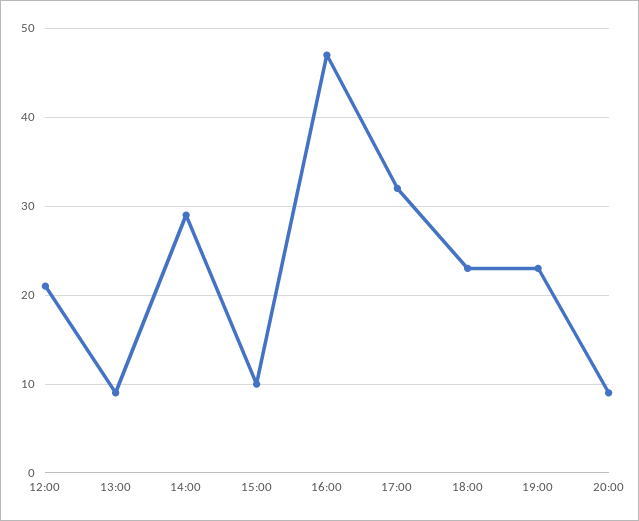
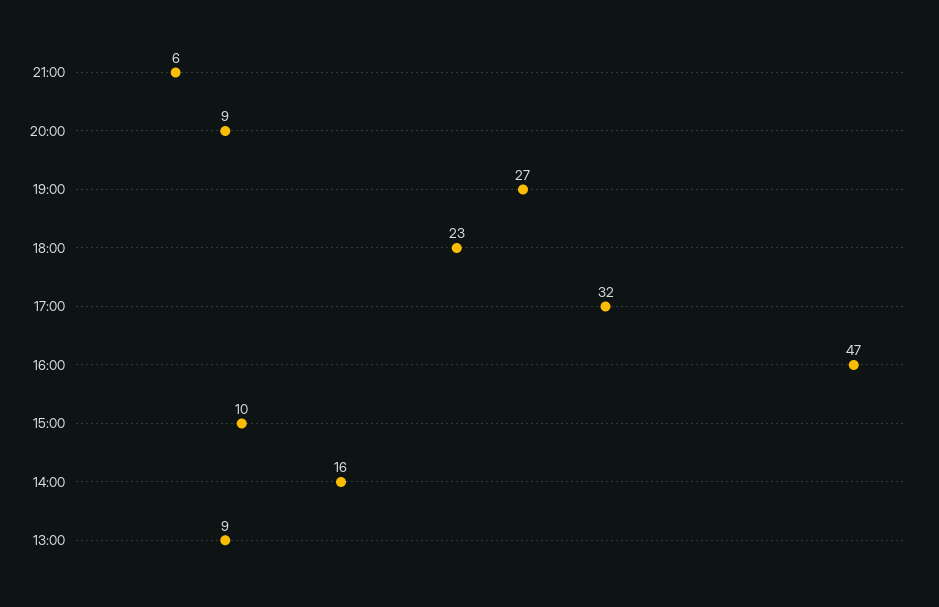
12:00: 21 -> none
14:00: 29 -> 16
19:00: 23 -> 27
21:00: none -> 6

